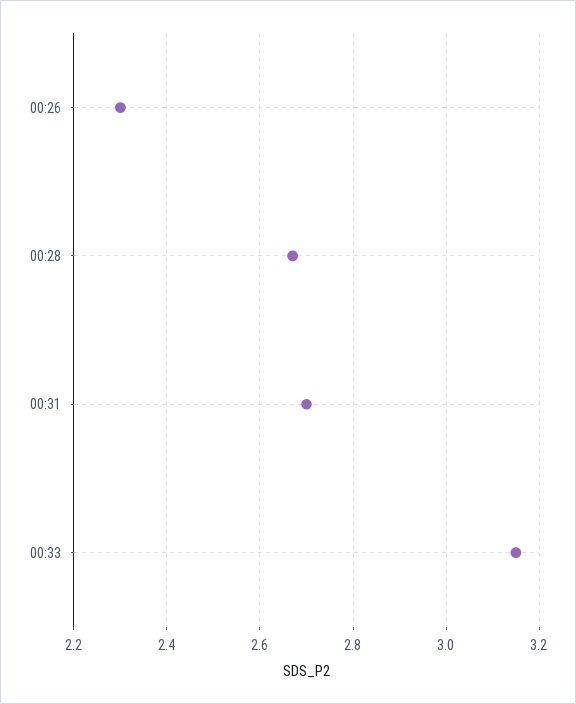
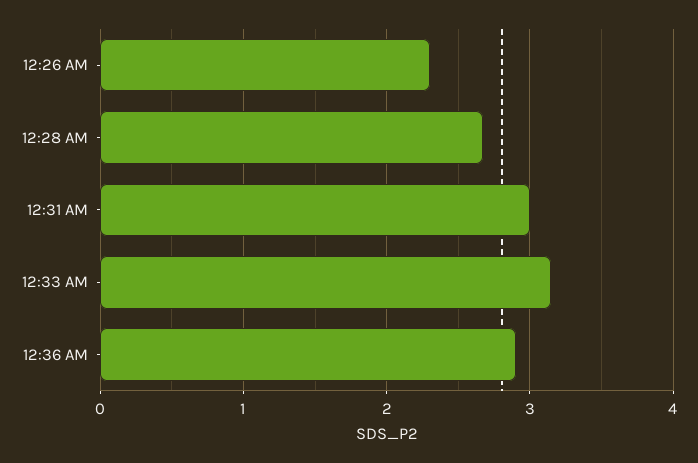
00:31: 2.7 -> 3
12:36 AM: none -> 2.9

